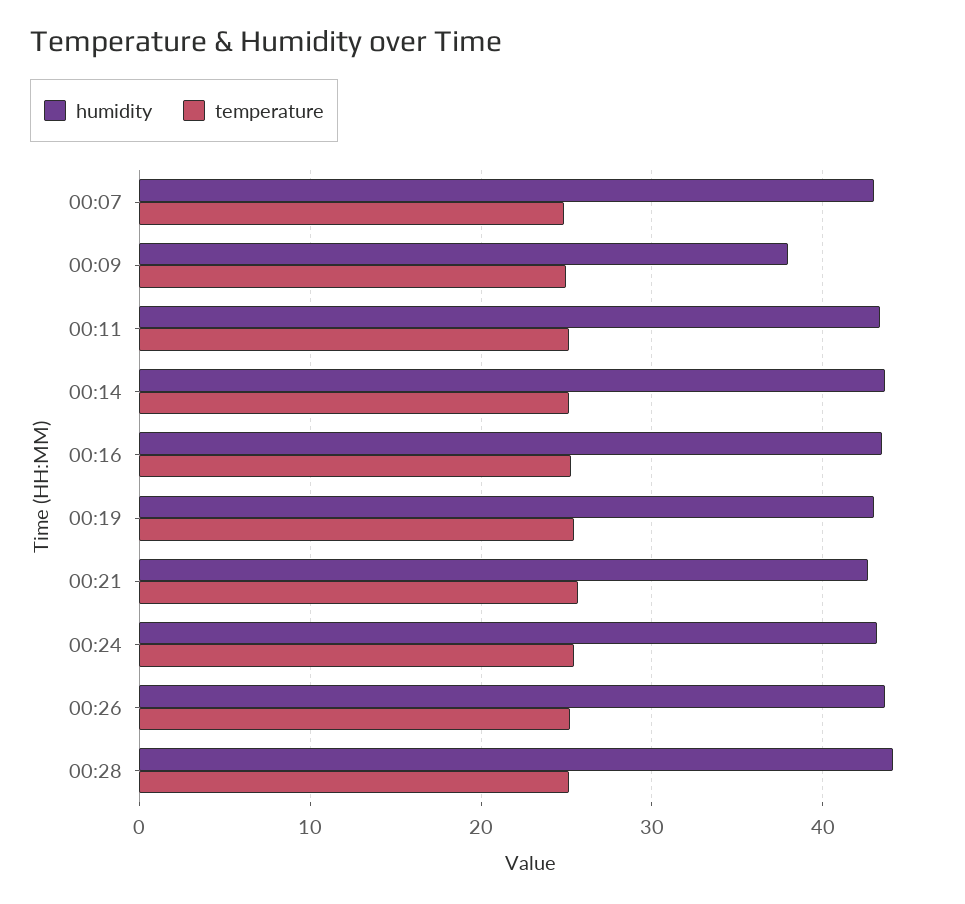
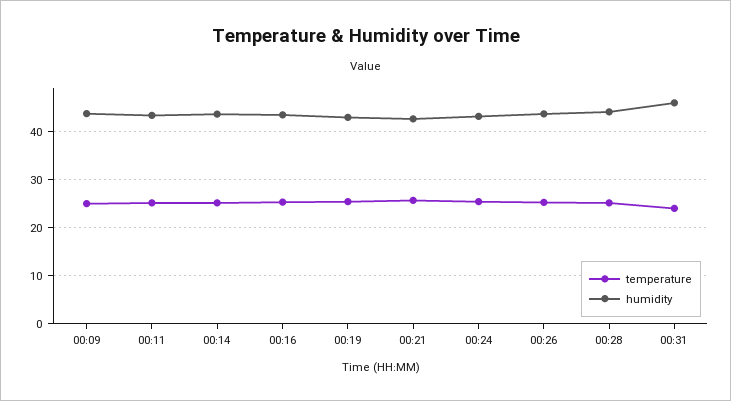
humidity, 00:07: 43 -> none
temperature, 00:07: 25 -> none
humidity, 00:09: 38 -> 44
temperature, 00:31: none -> 24
humidity, 00:31: none -> 46

